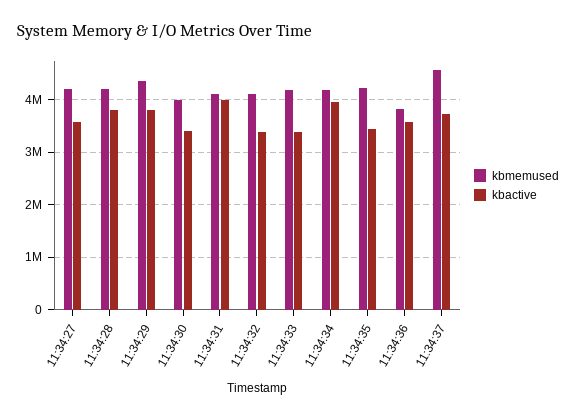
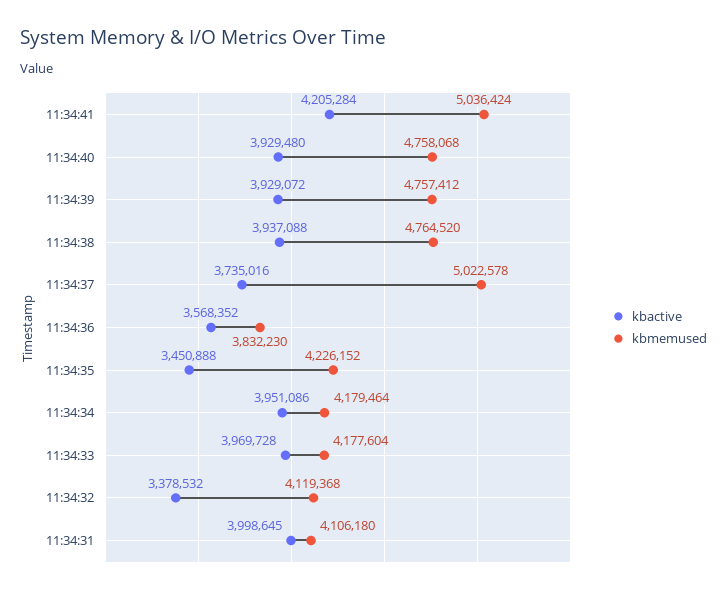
kbmemused, 11:34:27: 4200000 -> none
kbactive, 11:34:27: 3600000 -> none
kbmemused, 11:34:28: 4200000 -> none
kbactive, 11:34:28: 3800000 -> none
kbmemused, 11:34:29: 4400000 -> none
kbactive, 11:34:29: 3800000 -> none
kbmemused, 11:34:30: 4000000 -> none
kbactive, 11:34:30: 3400000 -> none
kbactive, 11:34:33: 3400000 -> 3969728
kbmemused, 11:34:37: 4600000 -> 5022578
kbactive, 11:34:41: none -> 4205284
kbmemused, 11:34:41: none -> 5036424
kbactive, 11:34:40: none -> 3929480
kbmemused, 11:34:40: none -> 4758068
kbactive, 11:34:39: none -> 3929072
kbmemused, 11:34:39: none -> 4757412
kbactive, 11:34:38: none -> 3937088
kbmemused, 11:34:38: none -> 4764520

